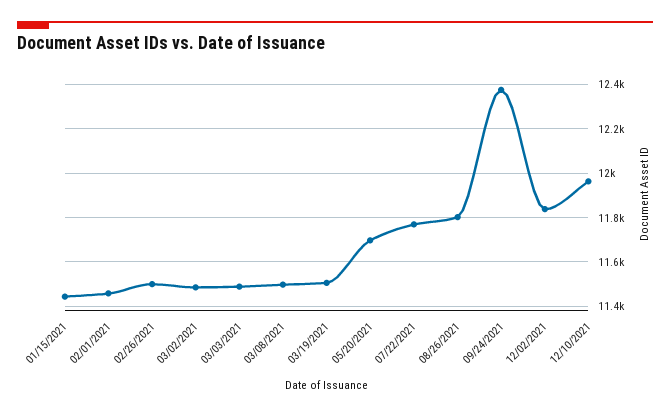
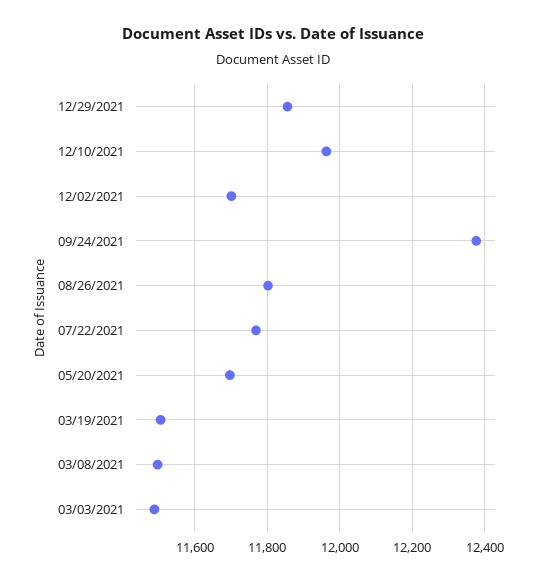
01/15/2021: 11450 -> none
02/01/2021: 11450 -> none
02/26/2021: 11500 -> none
03/02/2021: 11500 -> none
12/02/2021: 11850 -> 11700
12/29/2021: none -> 11860

